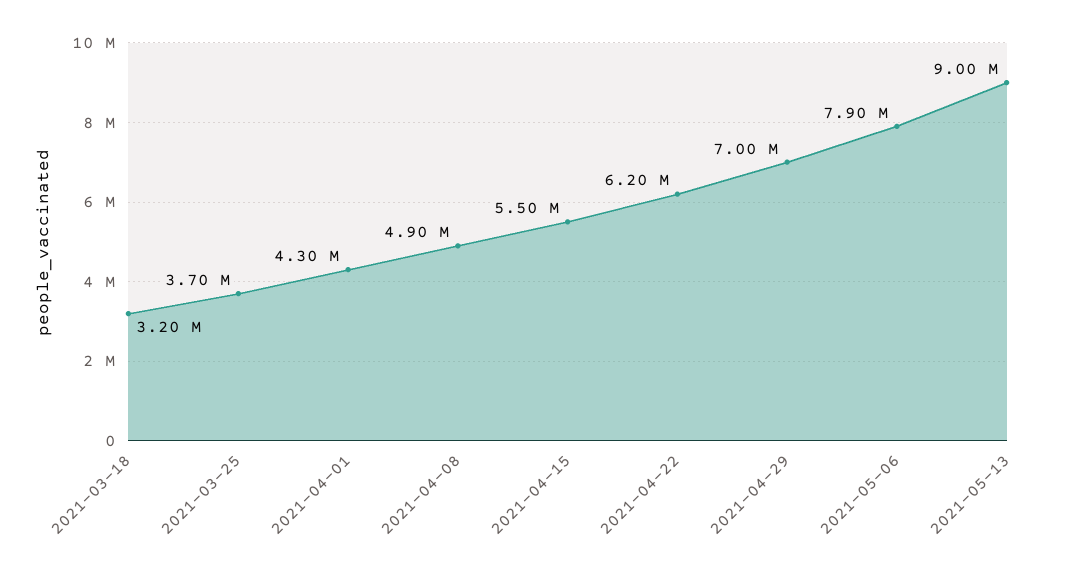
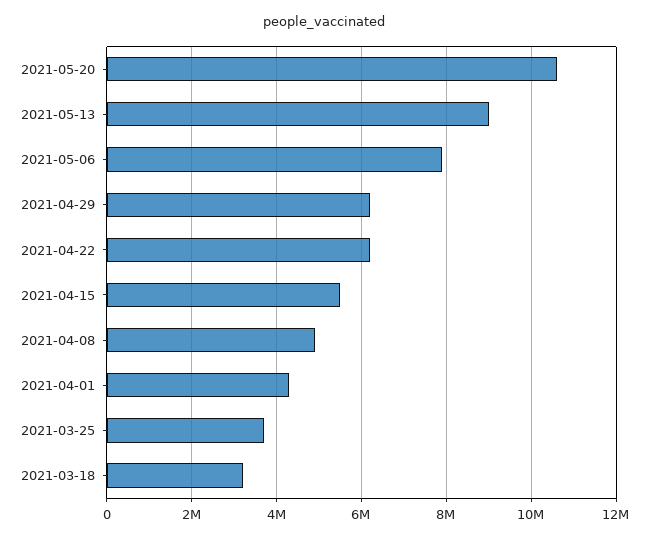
2021-04-29: 7000000 -> 6200000
2021-05-20: none -> 10600000

